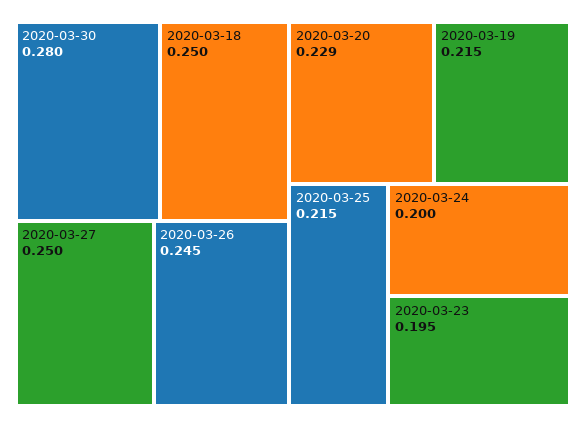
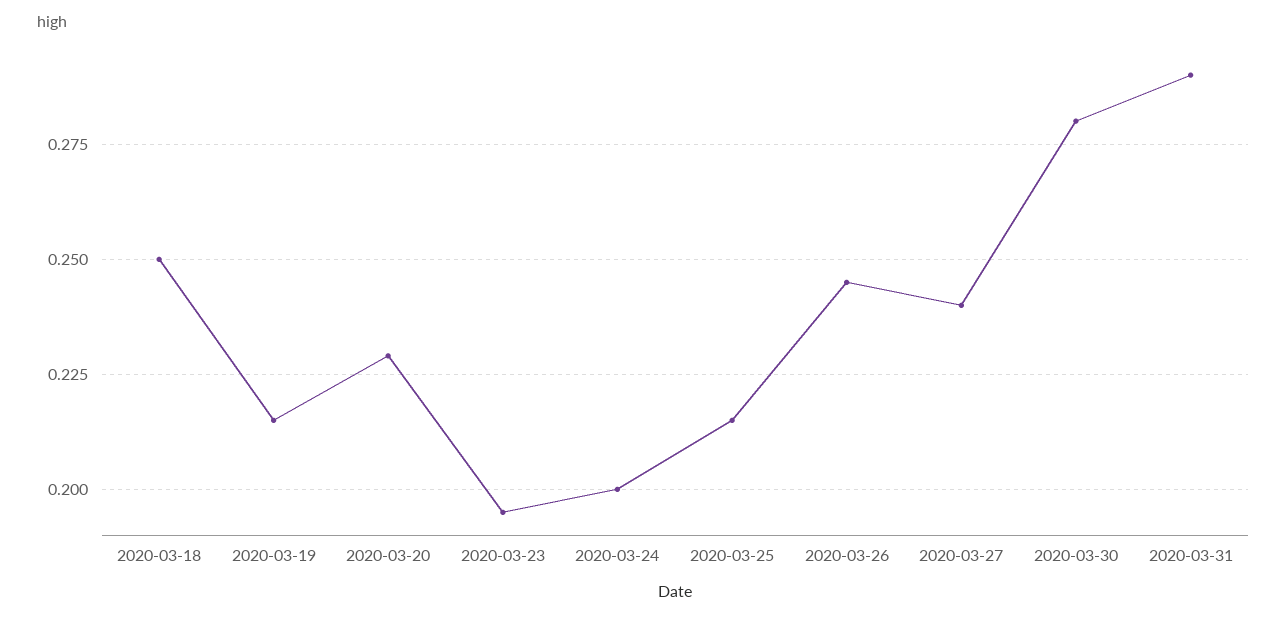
2020-03-27: 0.25 -> 0.24
2020-03-31: none -> 0.29

